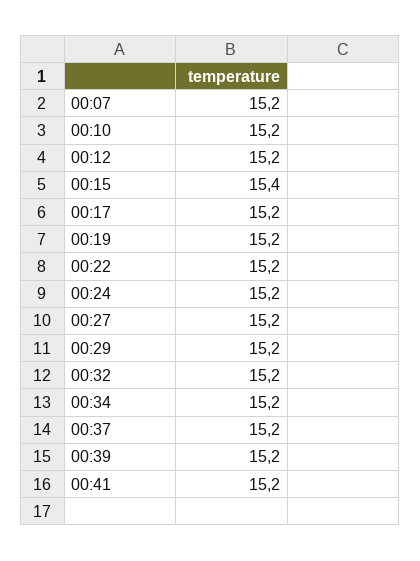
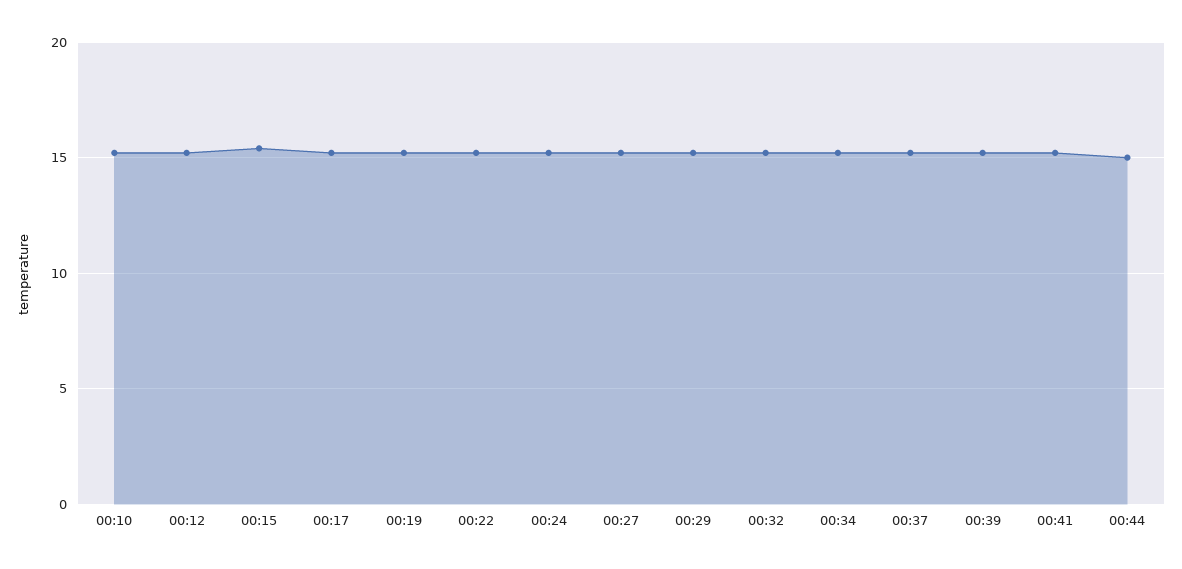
00:07: 15.2 -> none
00:44: none -> 15

